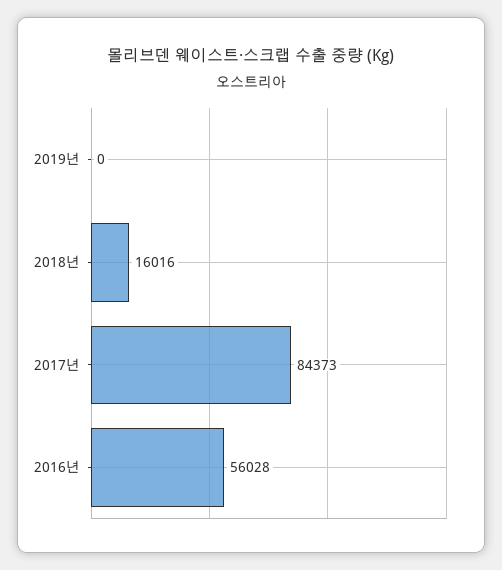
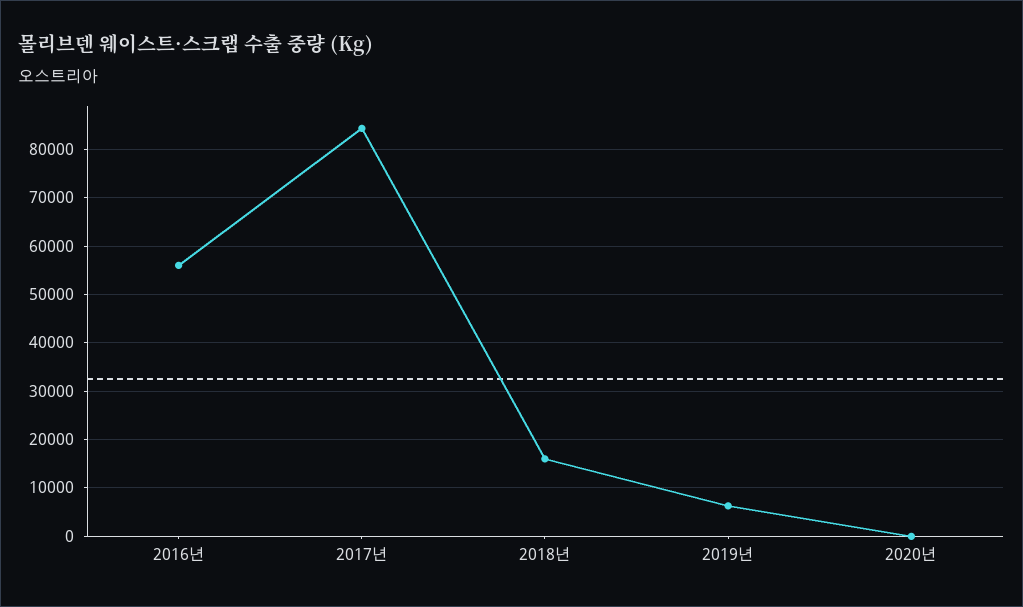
2019년: 0 -> 6000
2020년: none -> 0

